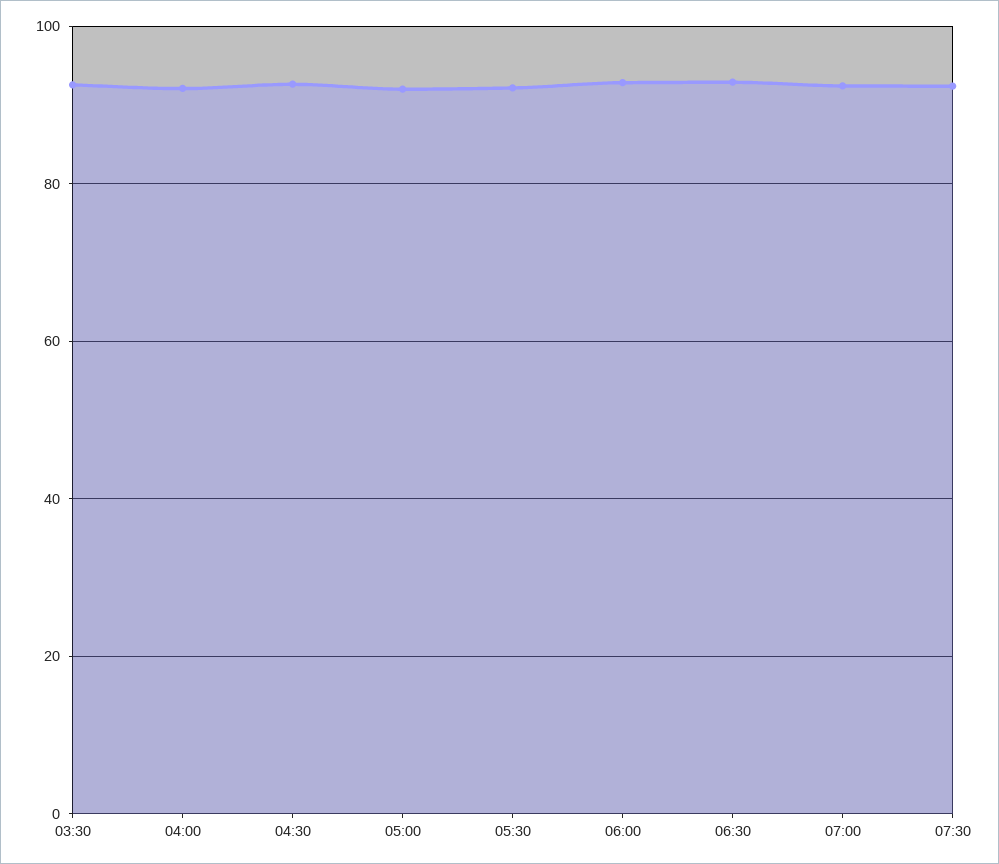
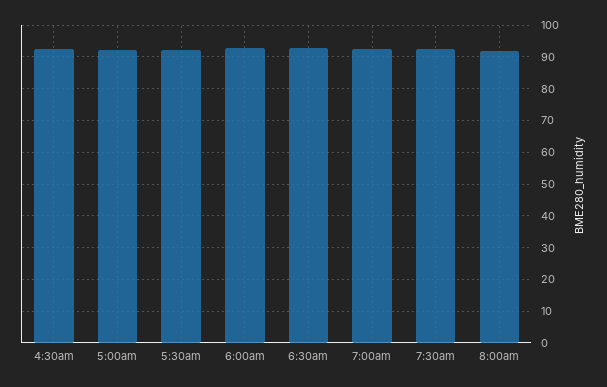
03:30: 92 -> none
04:00: 92 -> none
8:00am: none -> 92

